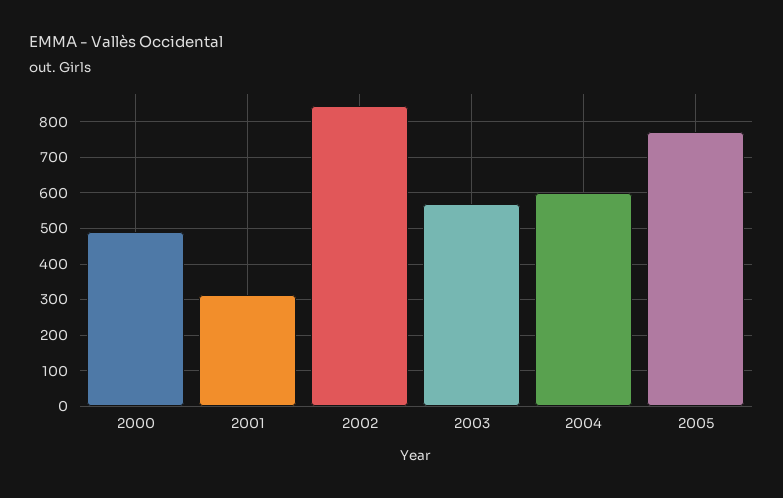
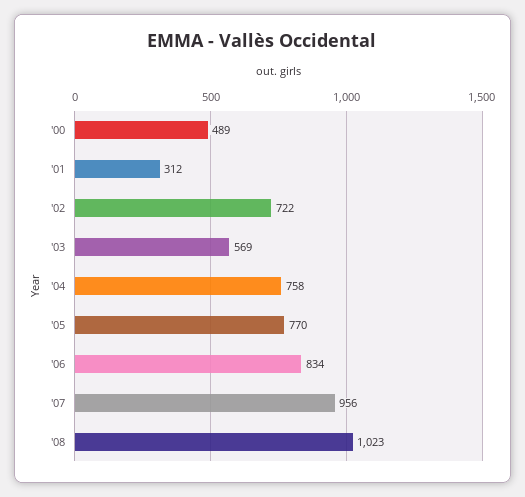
2002: 840 -> 722
2004: 600 -> 758
'06: none -> 834
'07: none -> 956
'08: none -> 1023

